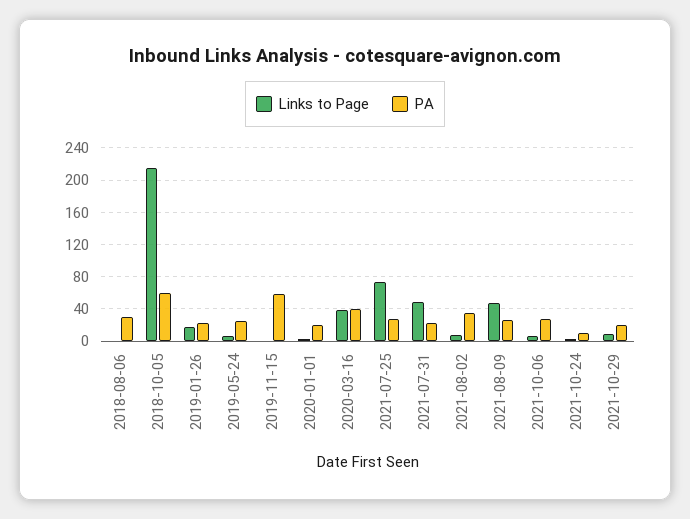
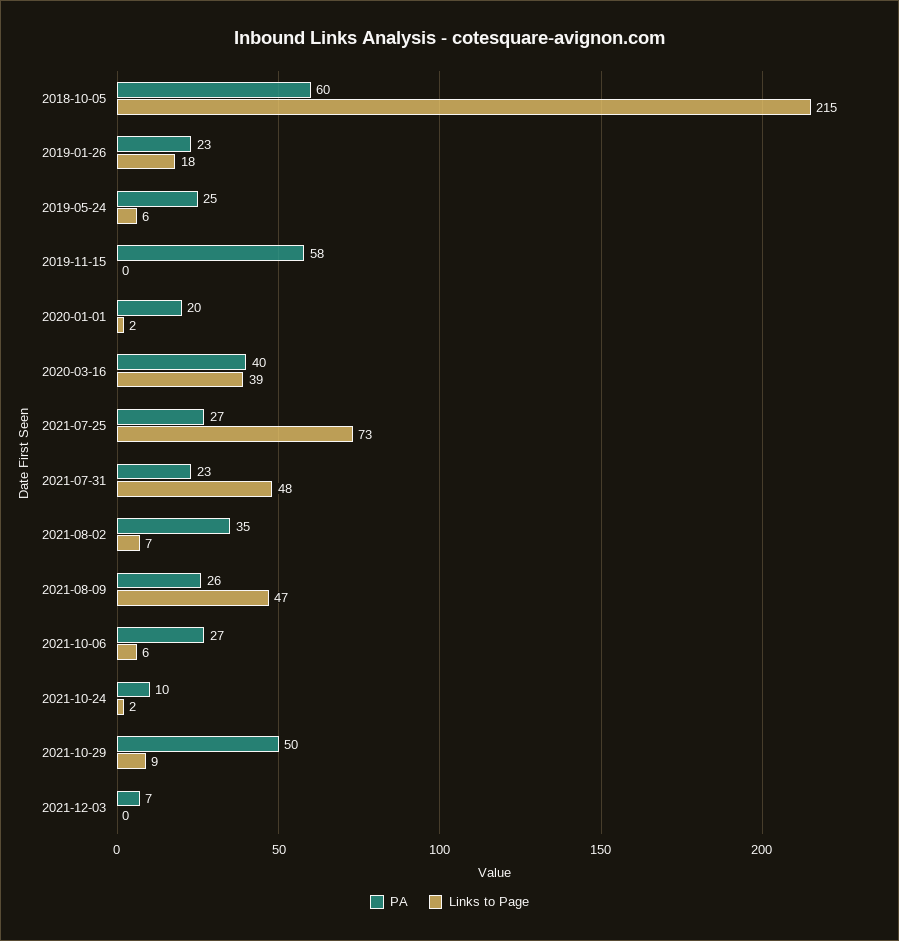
Links to Page, 2018-08-06: 0 -> none
PA, 2018-08-06: 30 -> none
PA, 2021-10-29: 20 -> 50
PA, 2021-12-03: none -> 7
Links to Page, 2021-12-03: none -> 0

